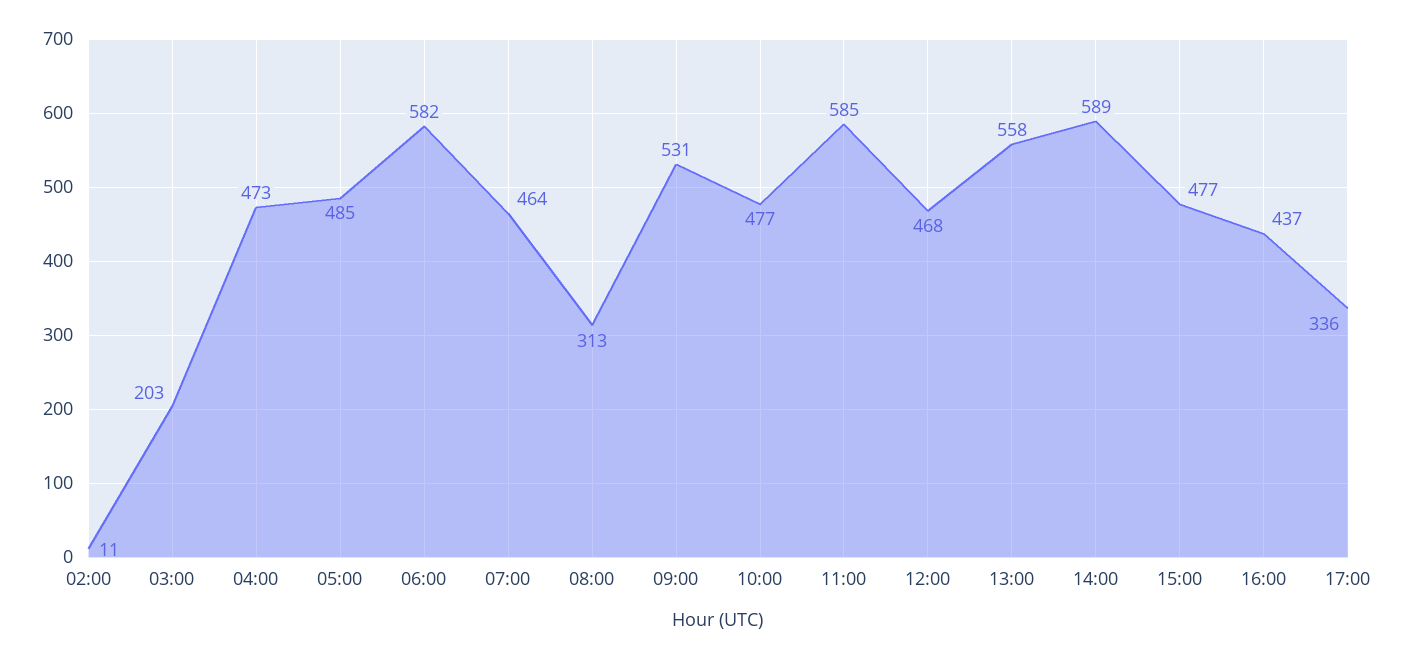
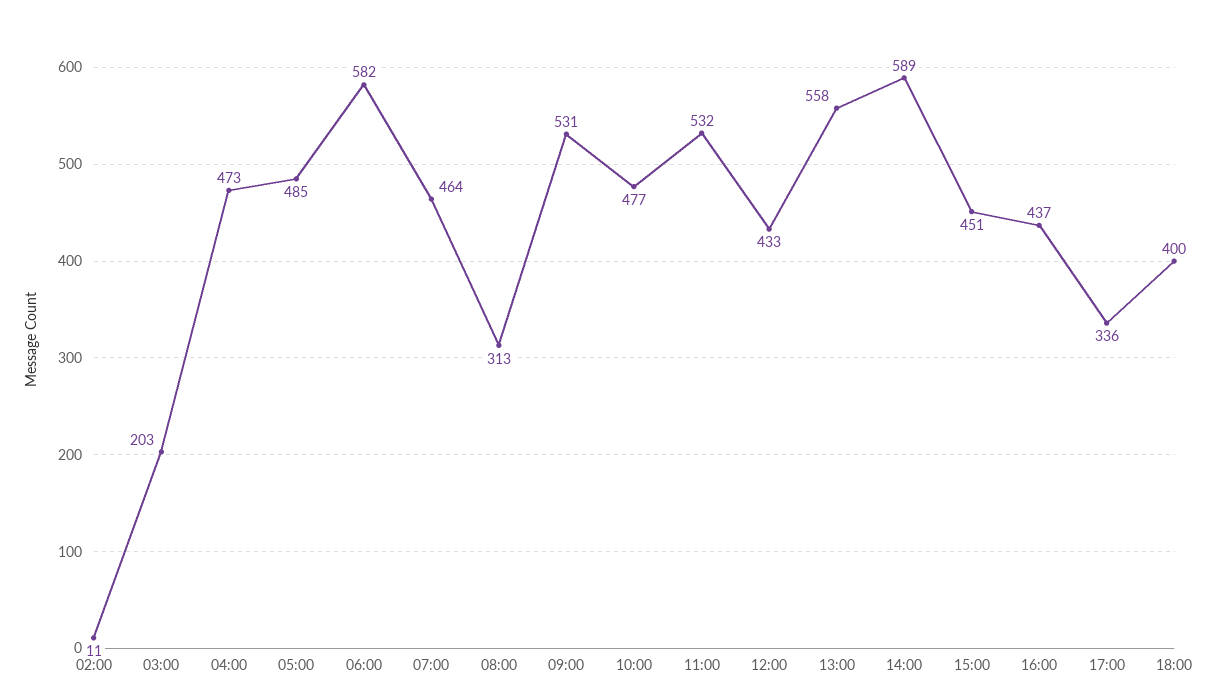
11:00: 585 -> 532
12:00: 468 -> 433
15:00: 477 -> 451
18:00: none -> 400

